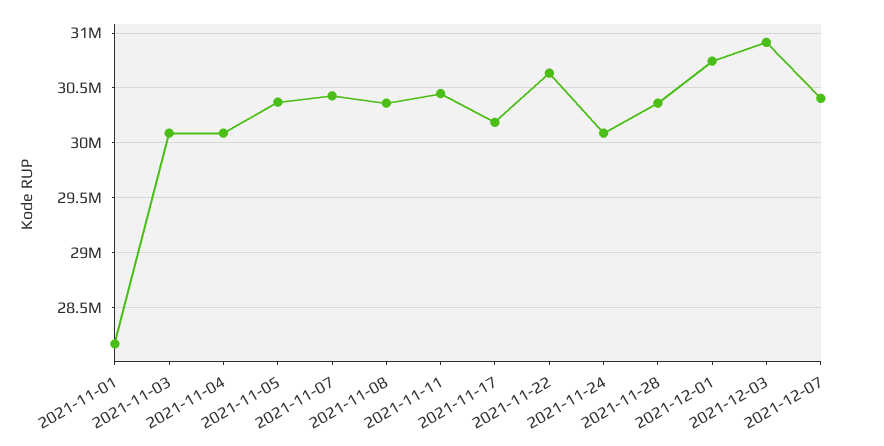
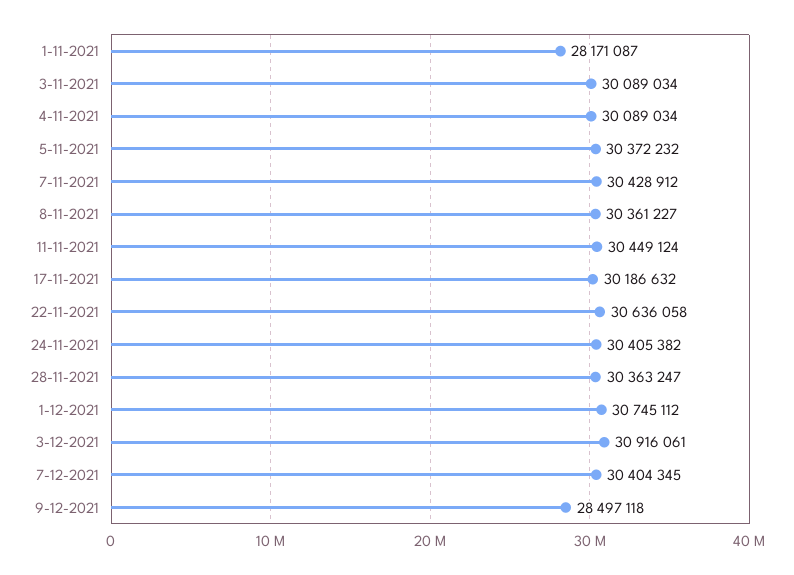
2021-11-24: 30100000 -> 30405382
9-12-2021: none -> 28497118

